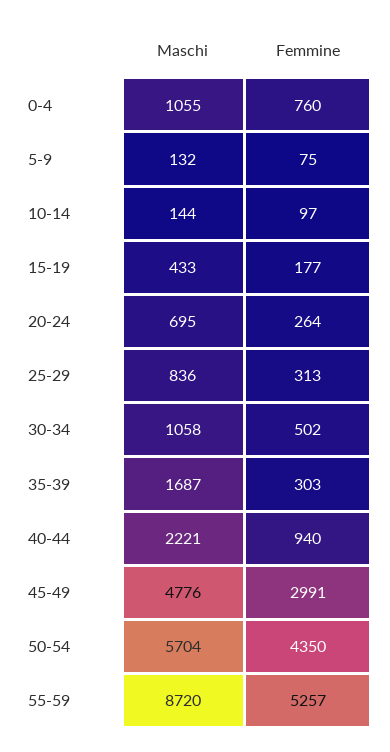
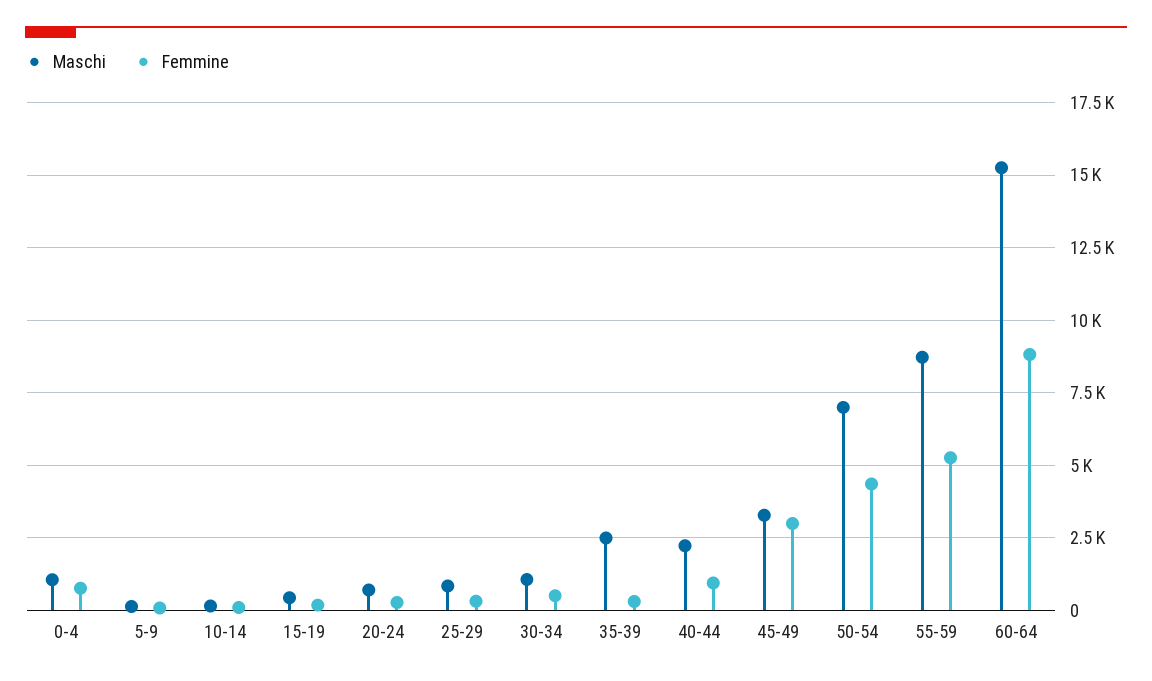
Maschi, 35-39: 1687 -> 2500
Maschi, 45-49: 4776 -> 3250
Maschi, 50-54: 5704 -> 7000
Maschi, 60-64: none -> 15250
Femmine, 60-64: none -> 8750

